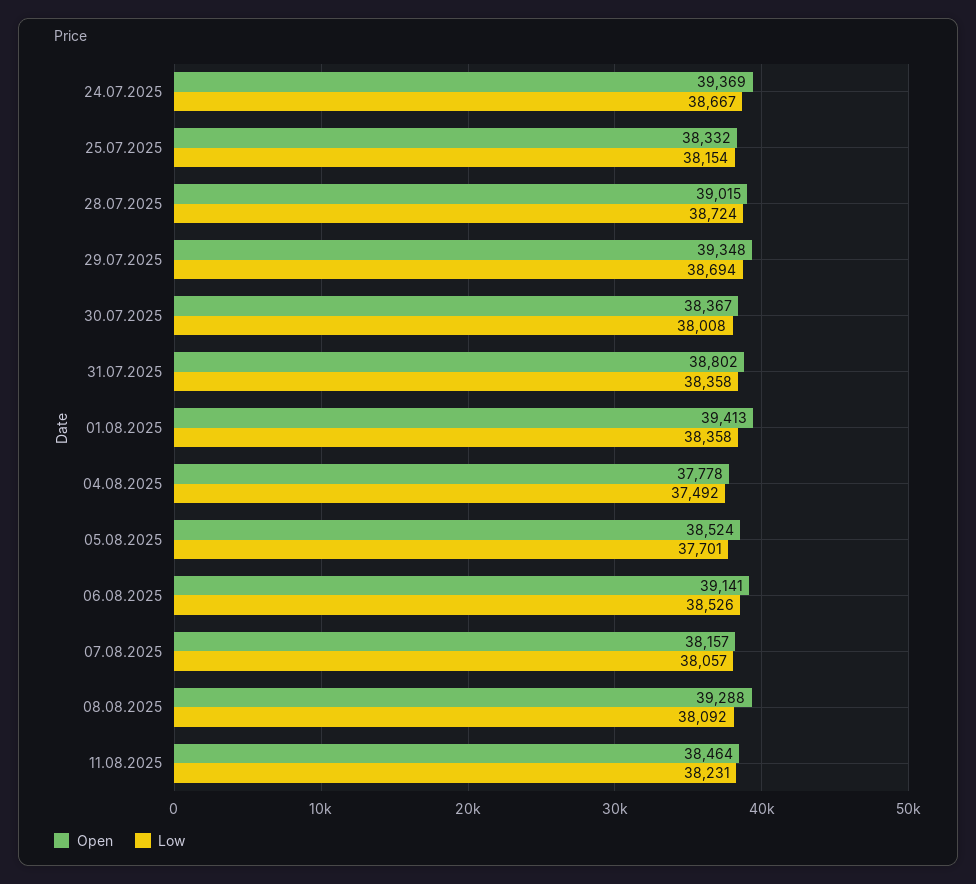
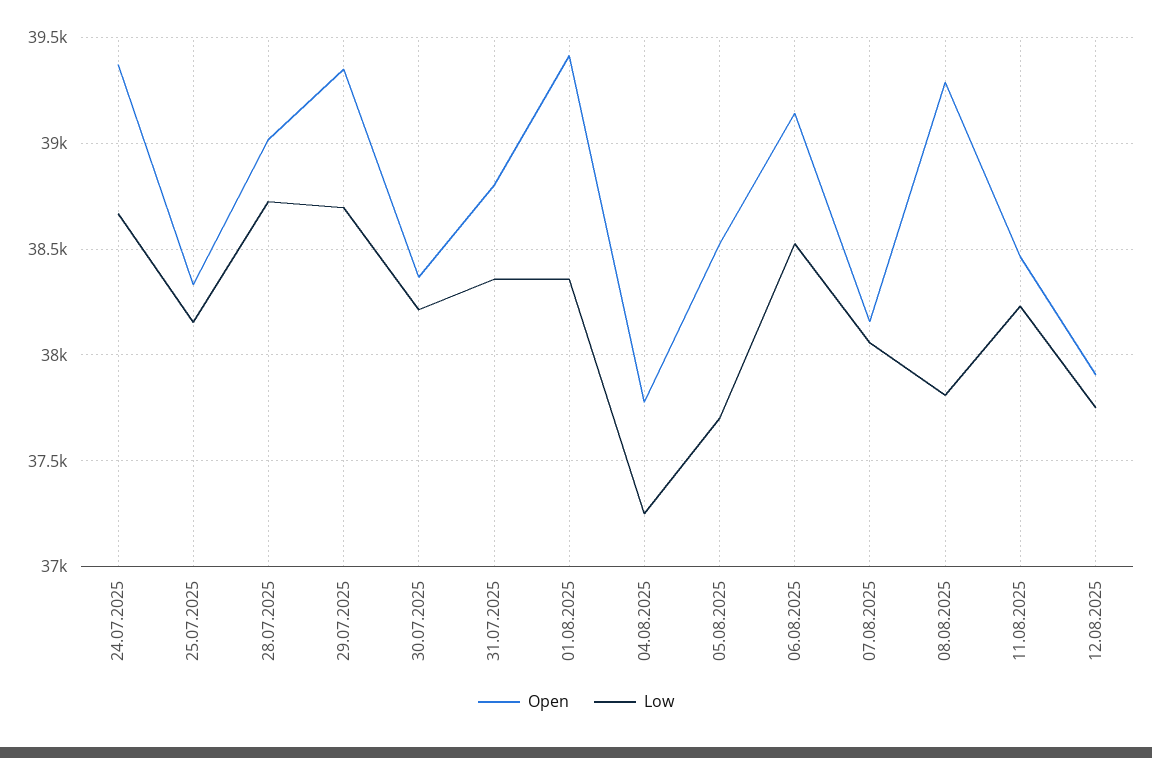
Low, 30.07.2025: 38008 -> 38200
Low, 04.08.2025: 37492 -> 37250
Low, 08.08.2025: 38092 -> 37800
Open, 12.08.2025: none -> 37900
Low, 12.08.2025: none -> 37750

